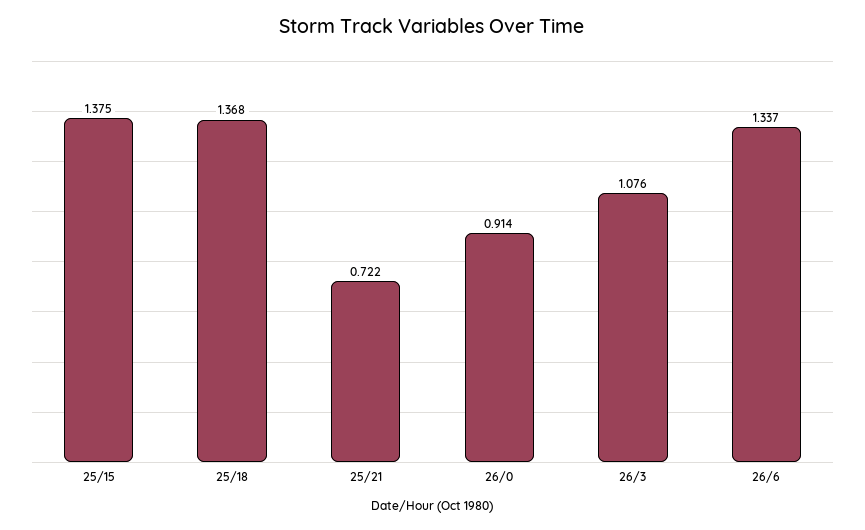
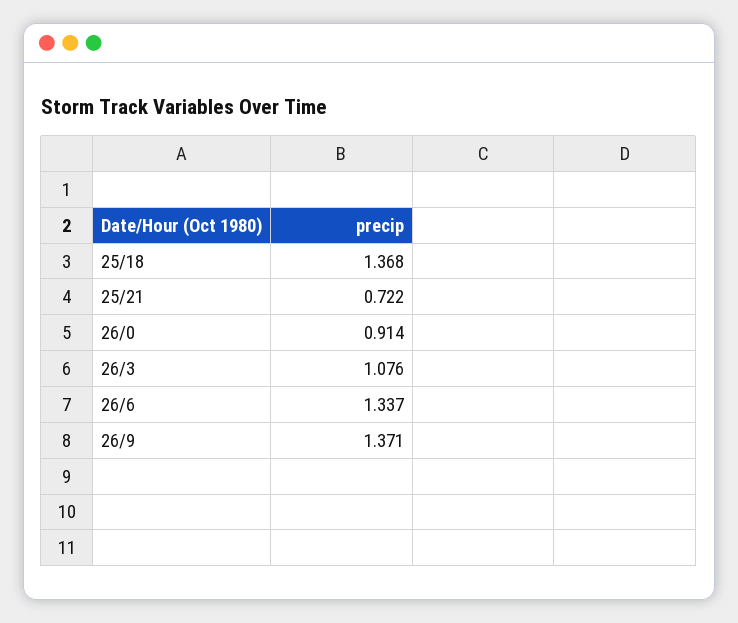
25/15: 1.375 -> none
26/9: none -> 1.371

